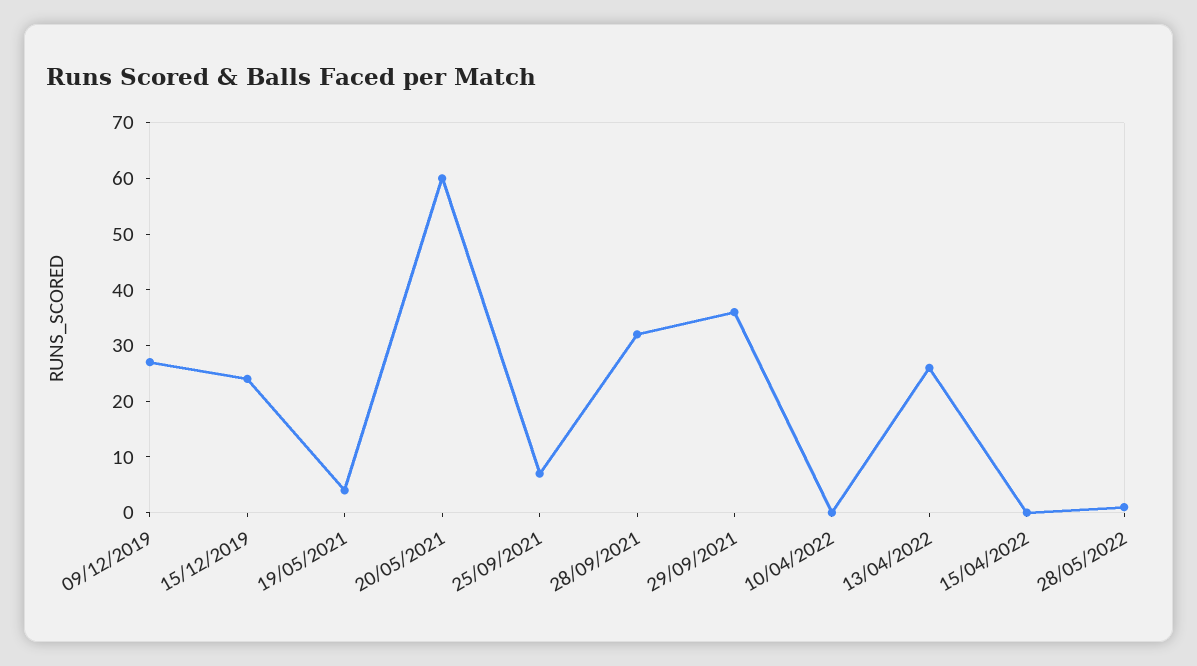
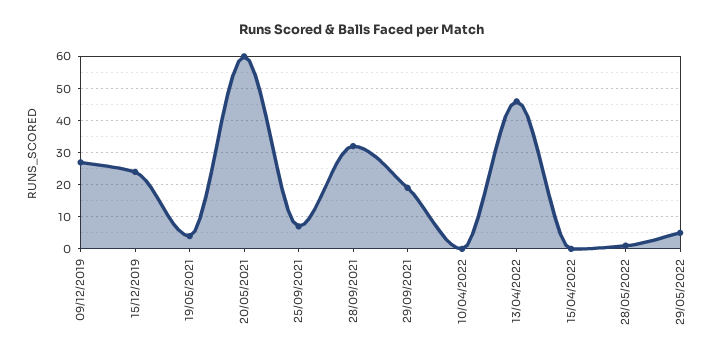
29/09/2021: 35 -> 20
13/04/2022: 25 -> 45
29/05/2022: none -> 5

